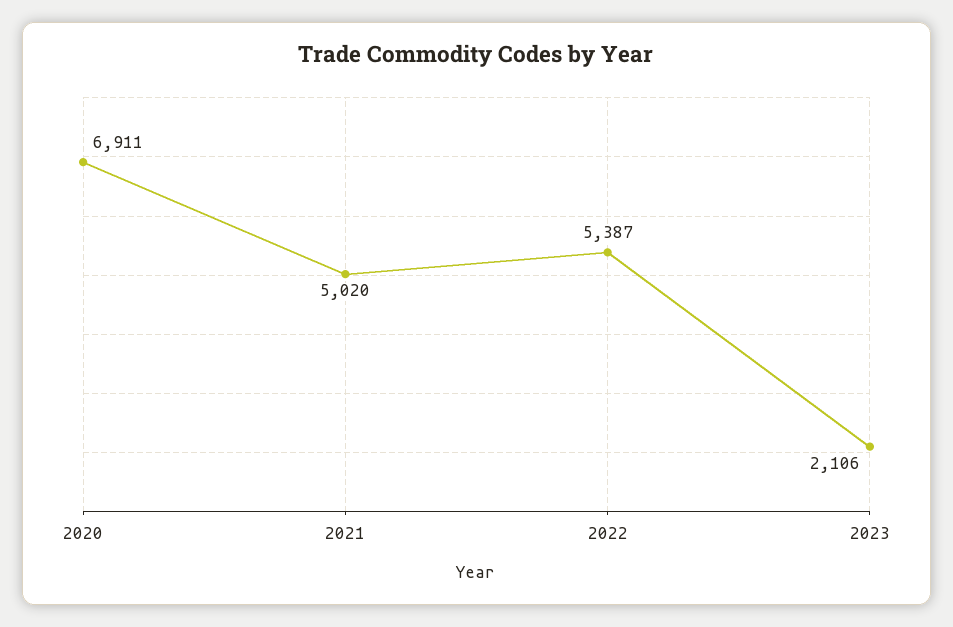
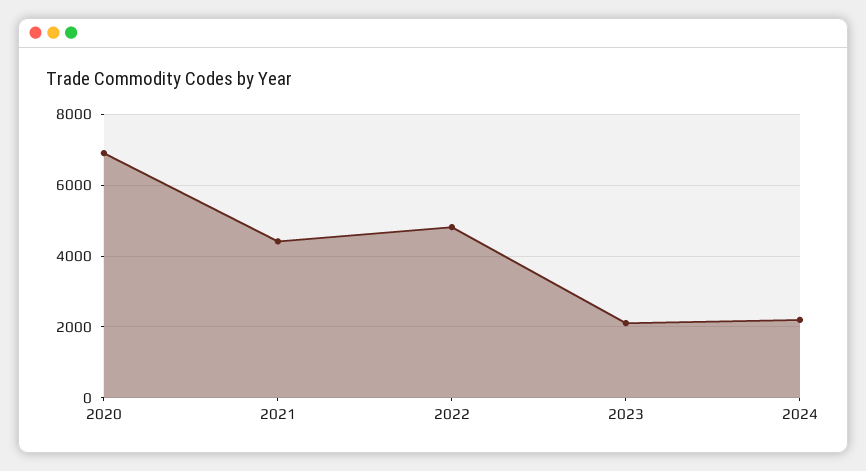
2021: 5020 -> 4400
2022: 5387 -> 4800
2024: none -> 2200

